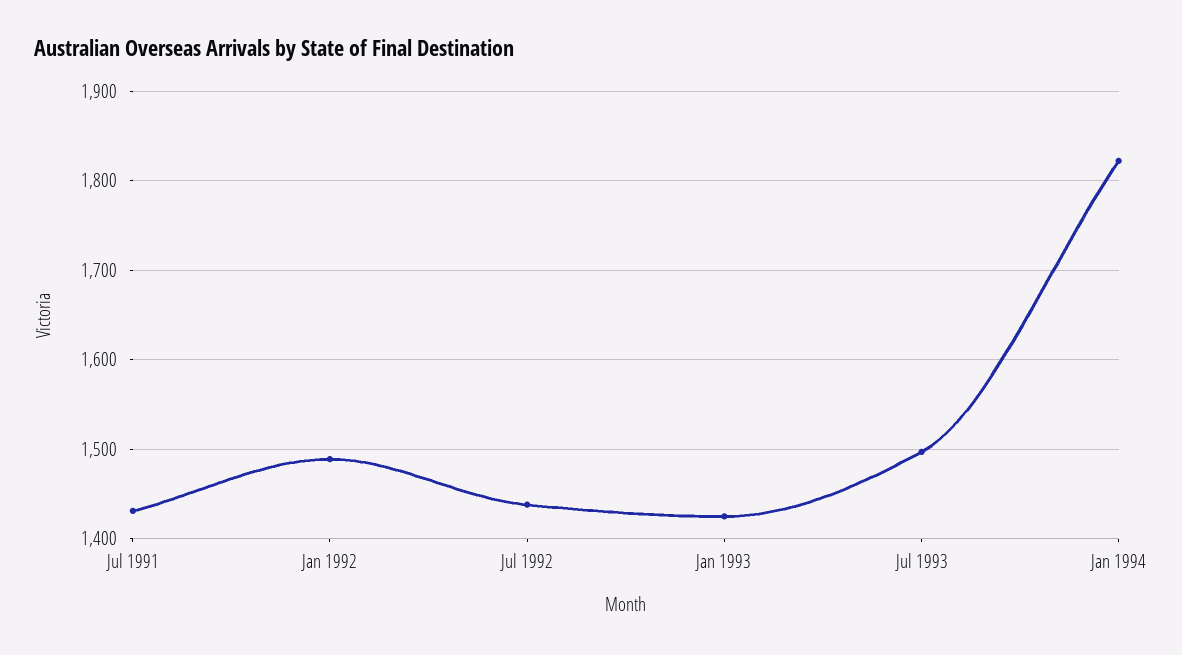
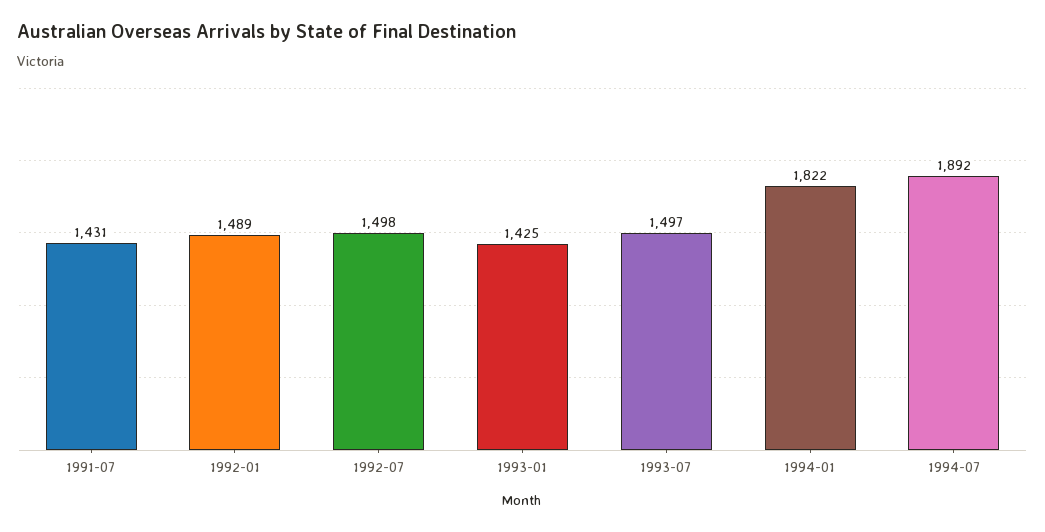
Jul 1992: 1440 -> 1498
1994-07: none -> 1892

